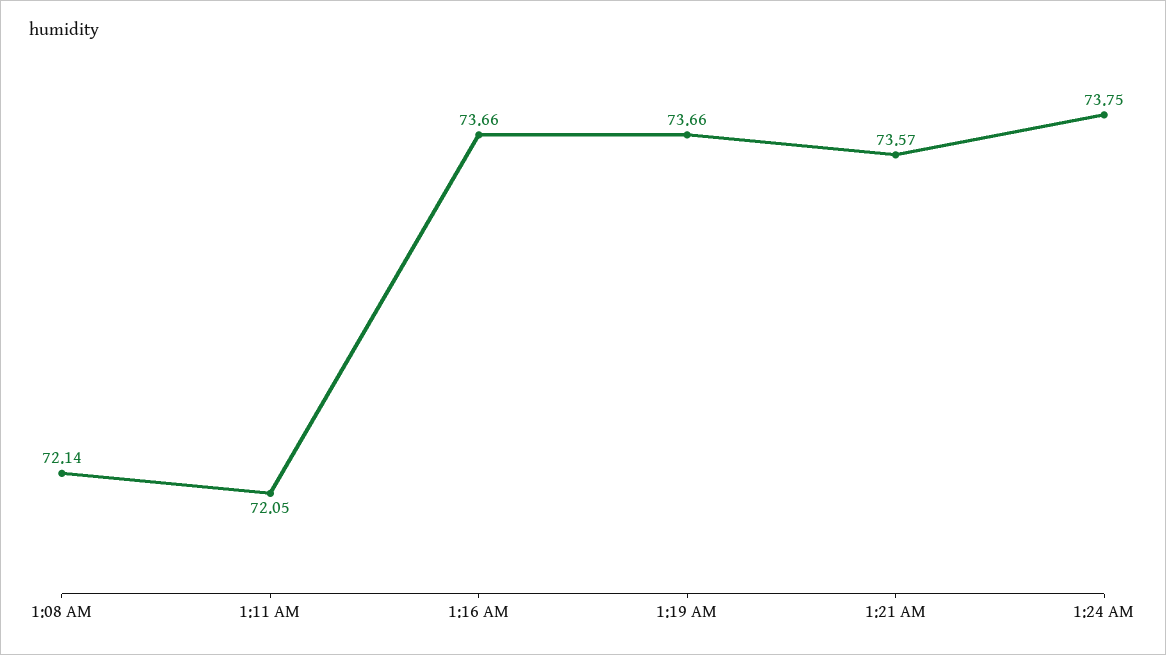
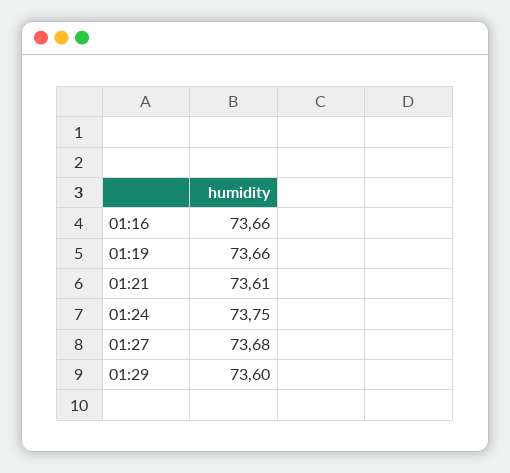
1:08 AM: 72.14 -> none
1:11 AM: 72.05 -> none
1:21 AM: 73.57 -> 73.61
01:27: none -> 73.68
01:29: none -> 73.6

